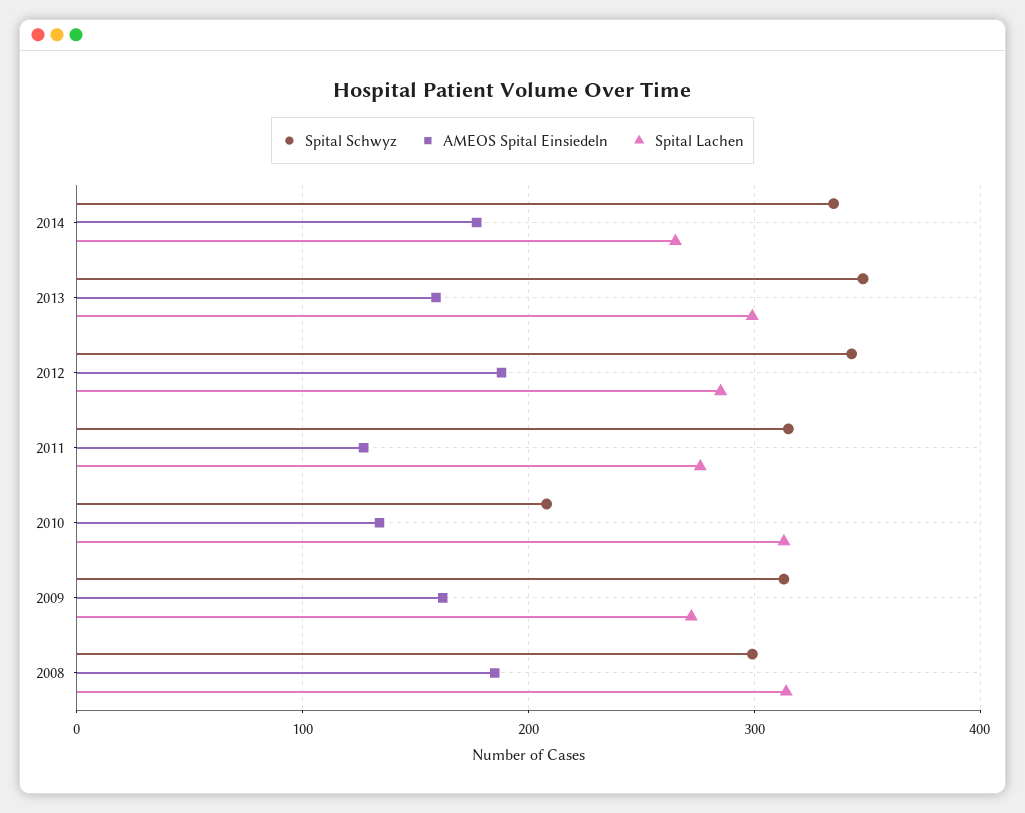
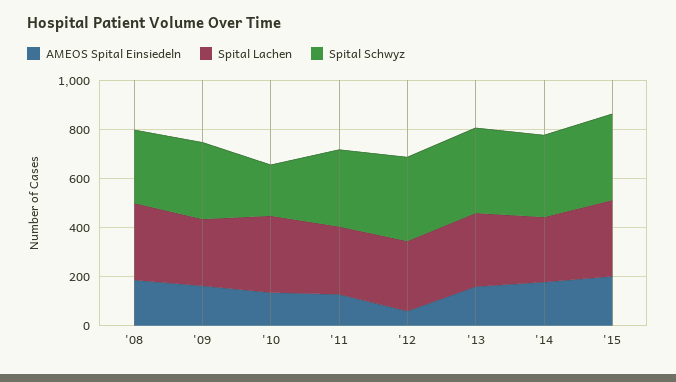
AMEOS Spital Einsiedeln, 2012: 190 -> 50
AMEOS Spital Einsiedeln, '15: none -> 200
Spital Lachen, '15: none -> 300
Spital Schwyz, '15: none -> 350

